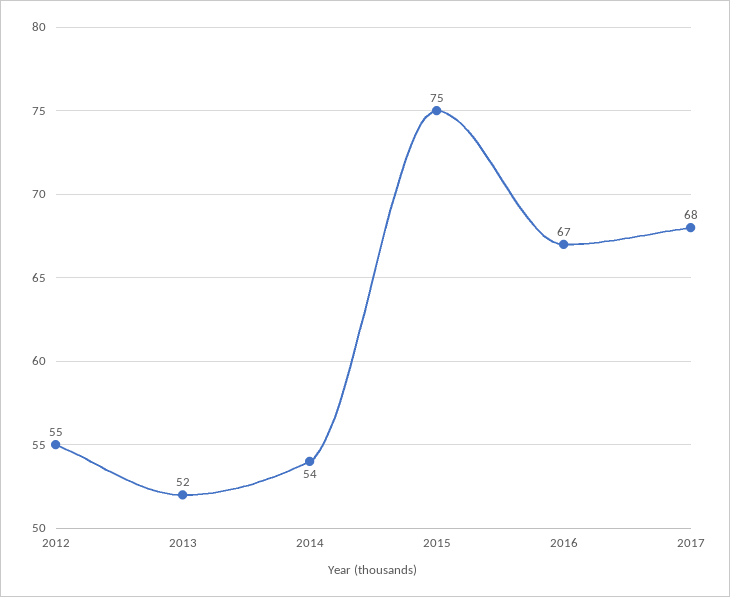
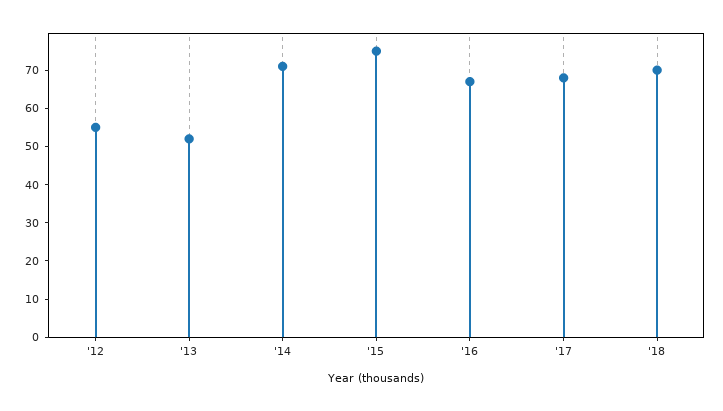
2014: 54 -> 70
'18: none -> 70

